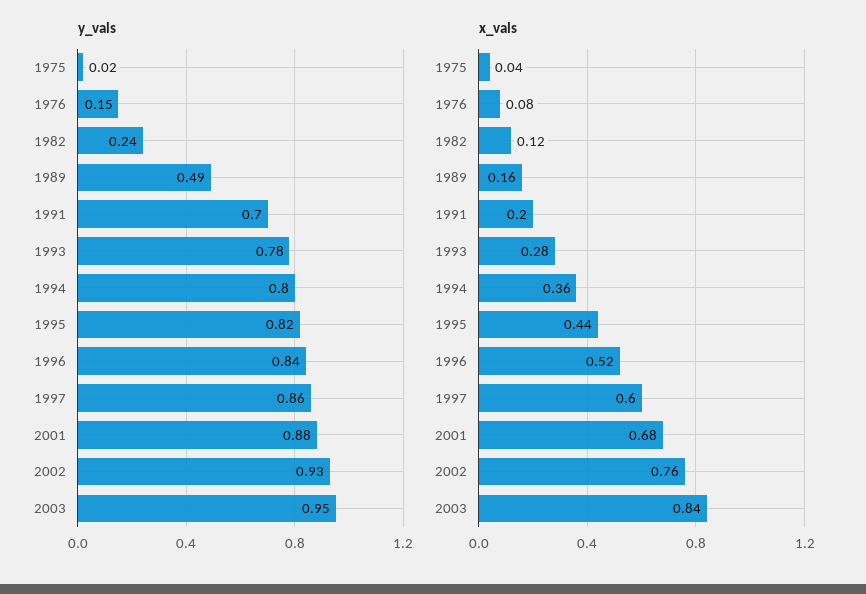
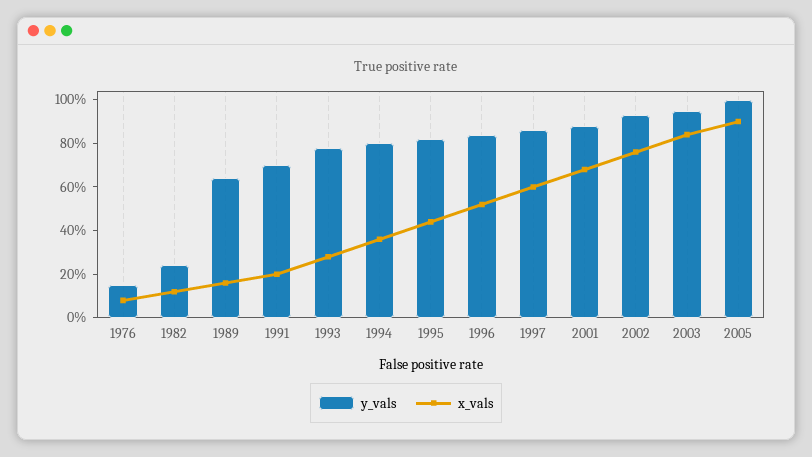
y_vals, 1975: 0.02 -> none
y_vals, 1989: 0.49 -> 0.65
x_vals, 1975: 0.04 -> none
y_vals, 2005: none -> 1
x_vals, 2005: none -> 0.9

